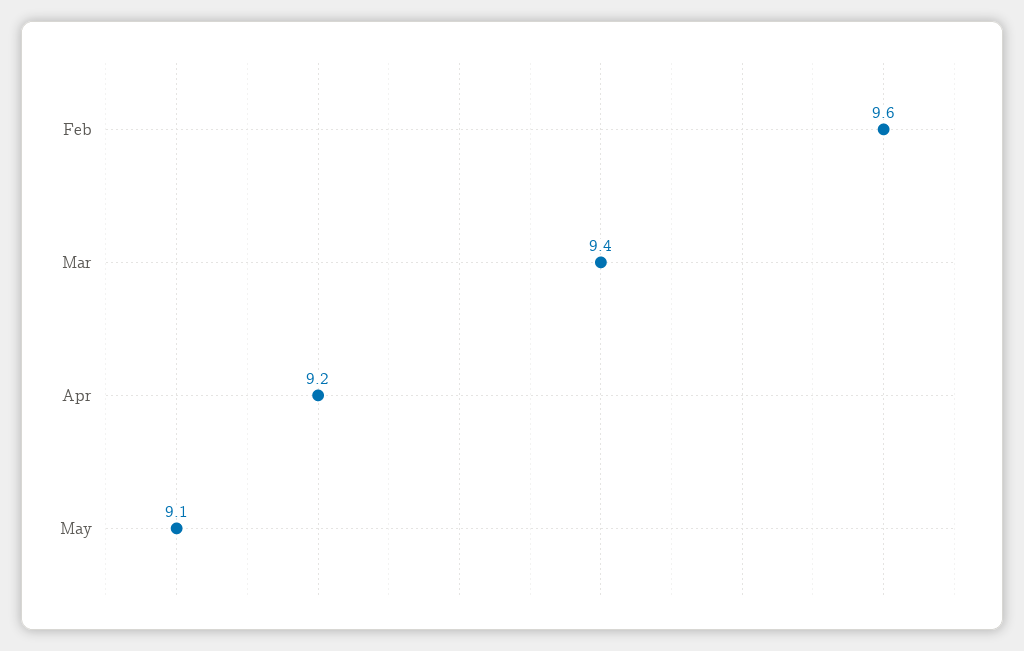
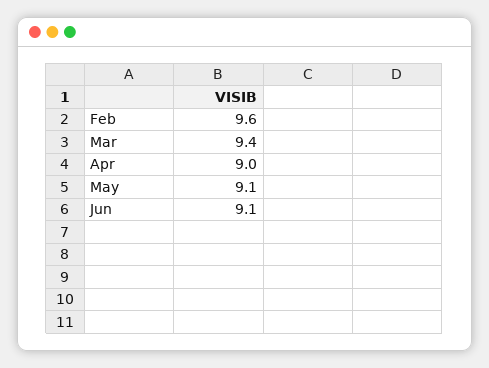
Apr: 9.2 -> 9
Jun: none -> 9.1

